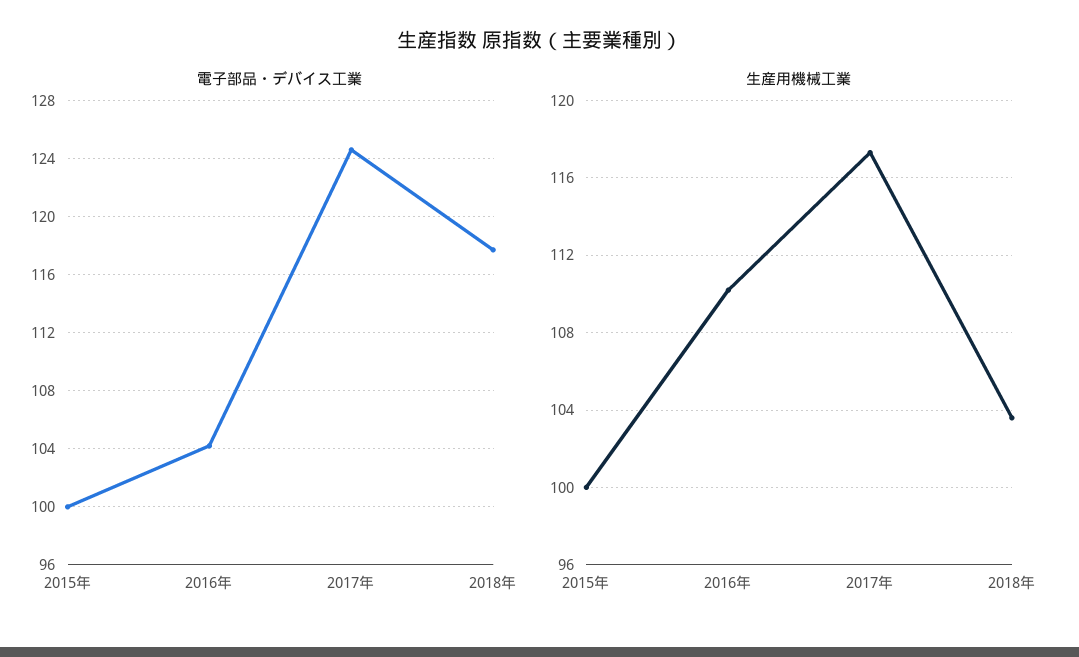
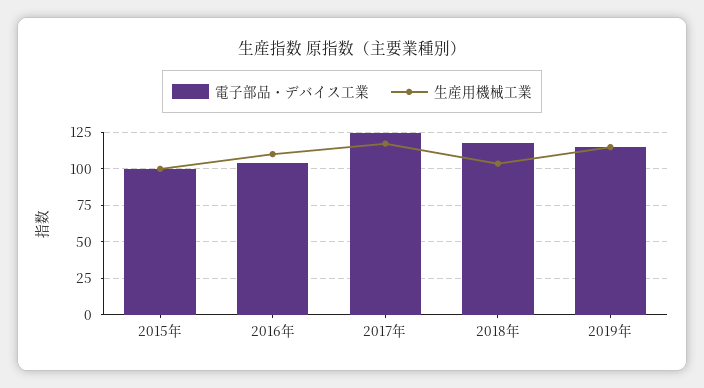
電子部品・デバイス工業, 2019年: none -> 115
生産用機械工業, 2019年: none -> 115

